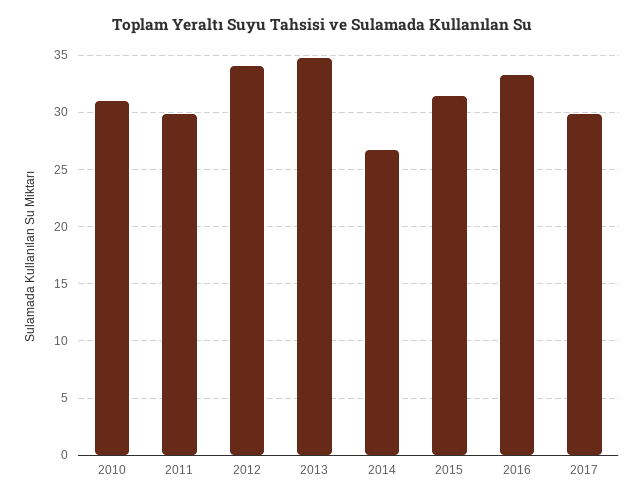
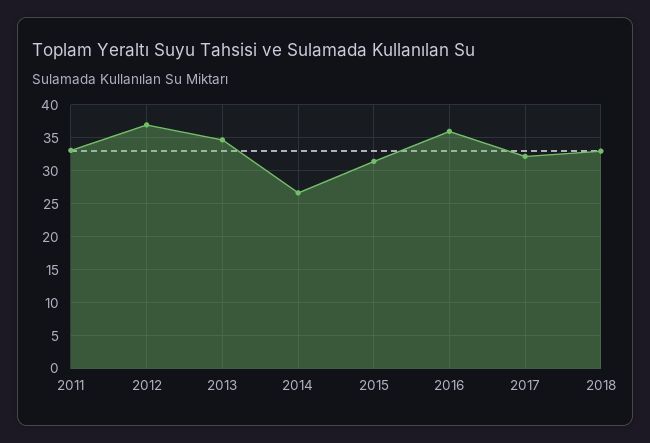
2010: 31 -> none
2011: 30 -> 33
2012: 34 -> 37
2016: 33 -> 36
2017: 30 -> 32
2018: none -> 33

